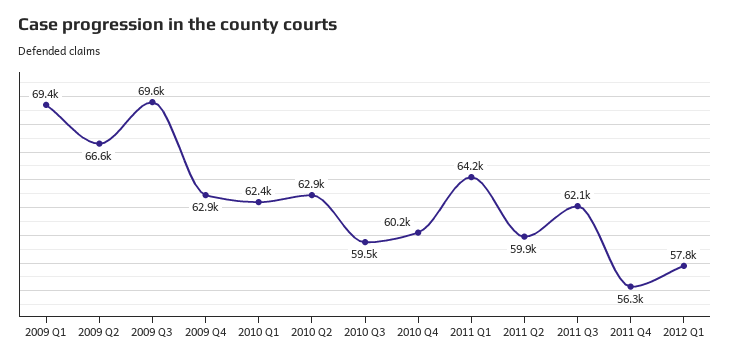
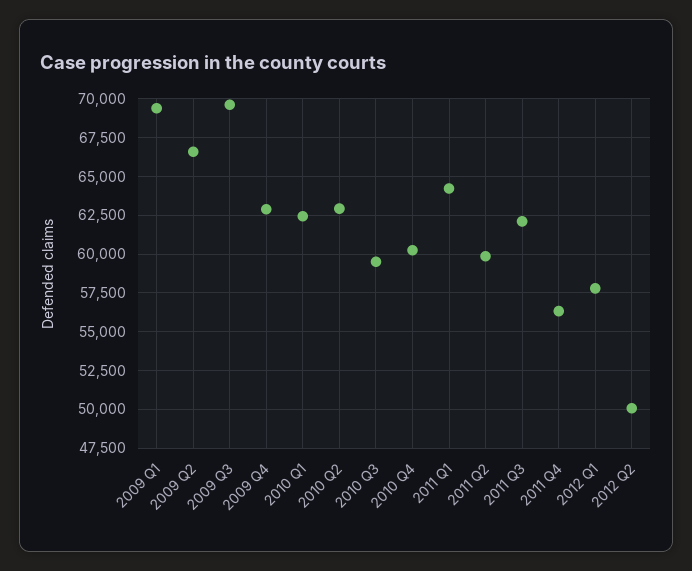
2012 Q2: none -> 50000

